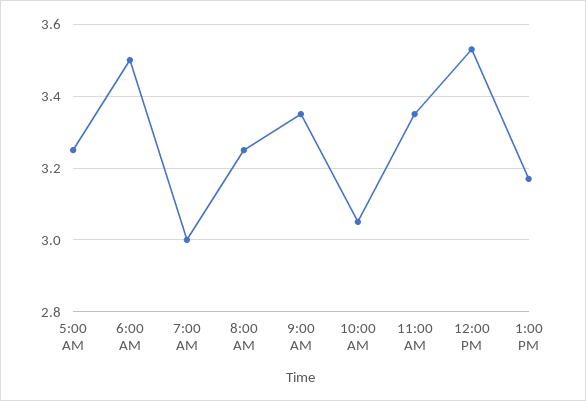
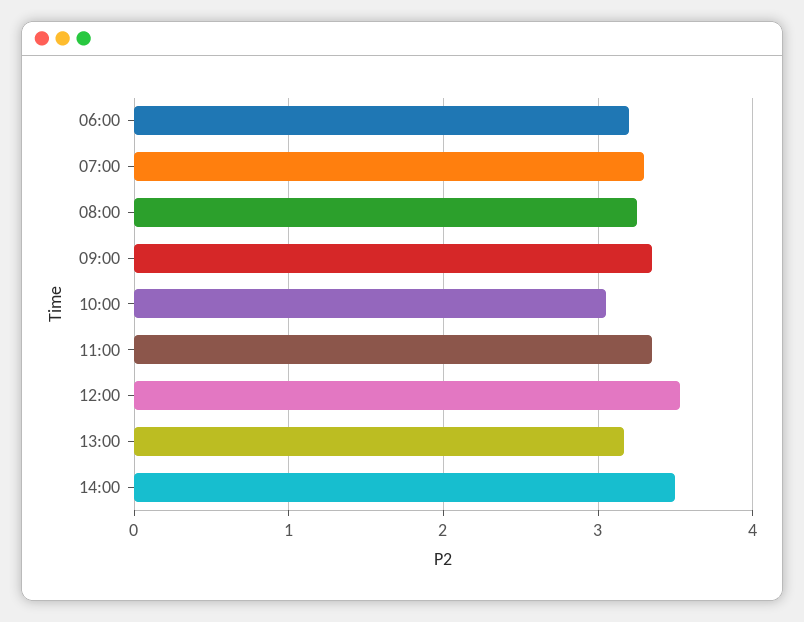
5:00 AM: 3.25 -> none
6:00 AM: 3.5 -> 3.2
7:00 AM: 3 -> 3.3
14:00: none -> 3.5

